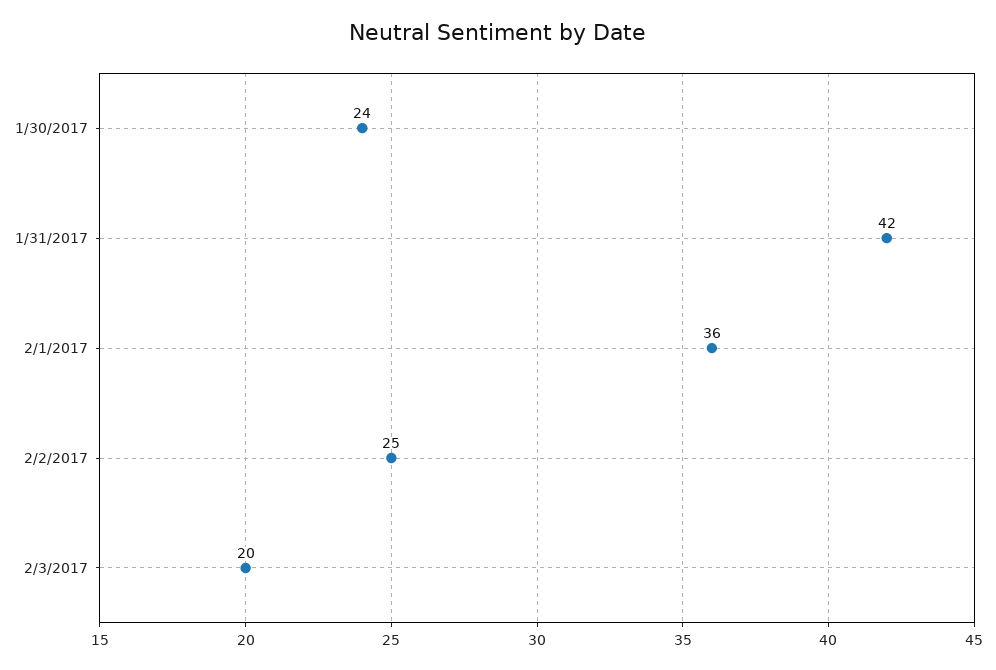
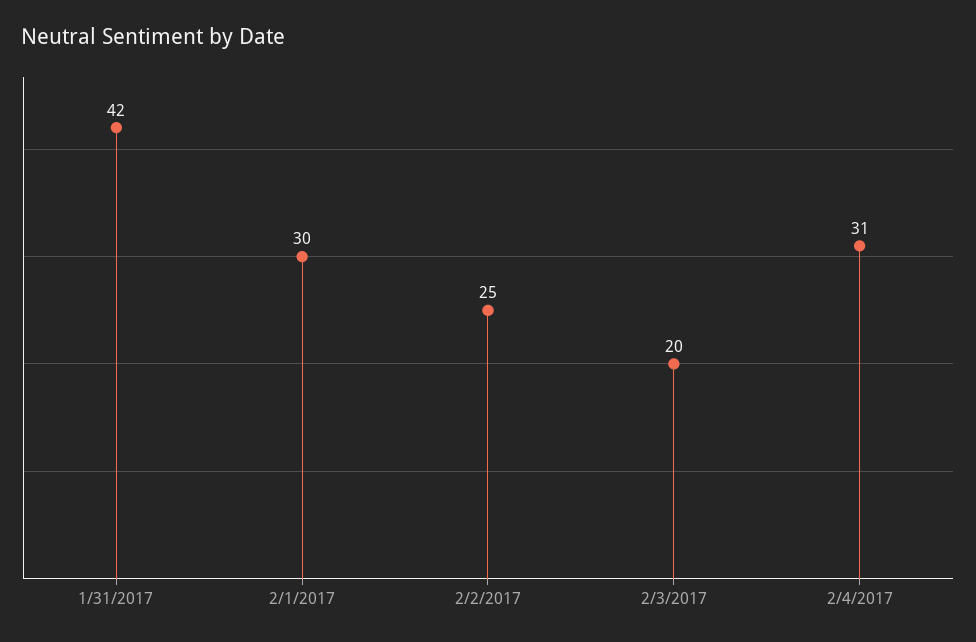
1/30/2017: 24 -> none
2/1/2017: 36 -> 30
2/4/2017: none -> 31

